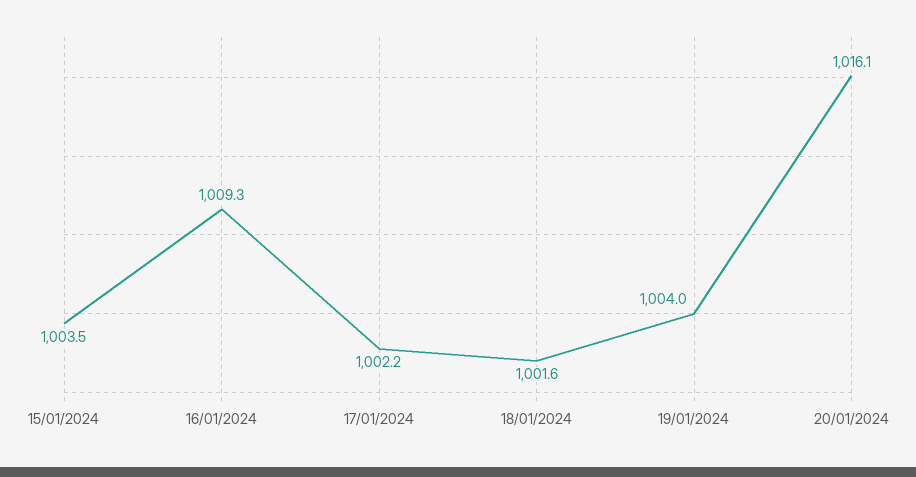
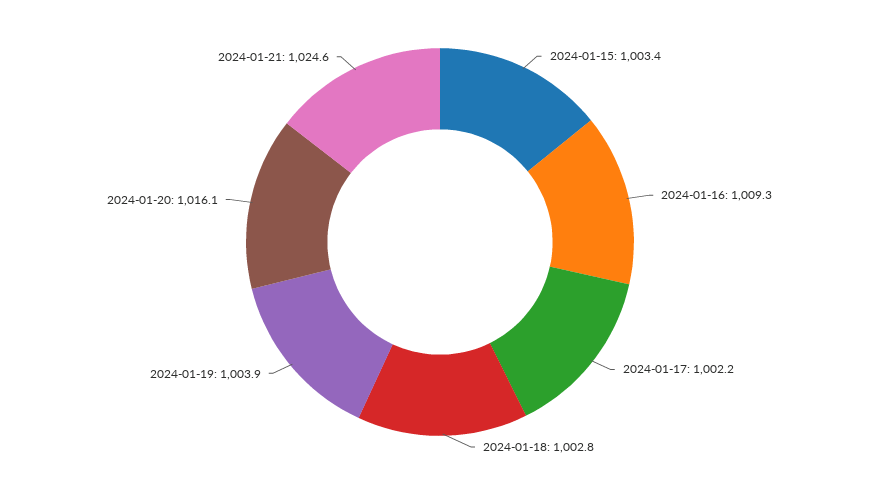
15/01/2024: 1003.5 -> 1003.4
18/01/2024: 1001.6 -> 1002.8
19/01/2024: 1004 -> 1003.9
2024-01-21: none -> 1024.6

